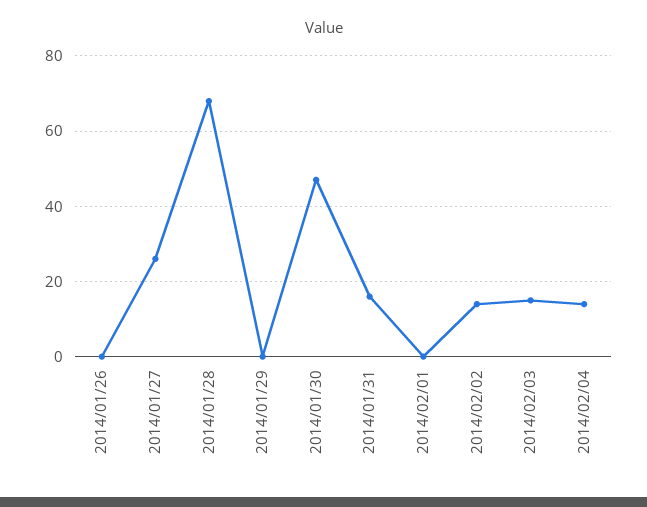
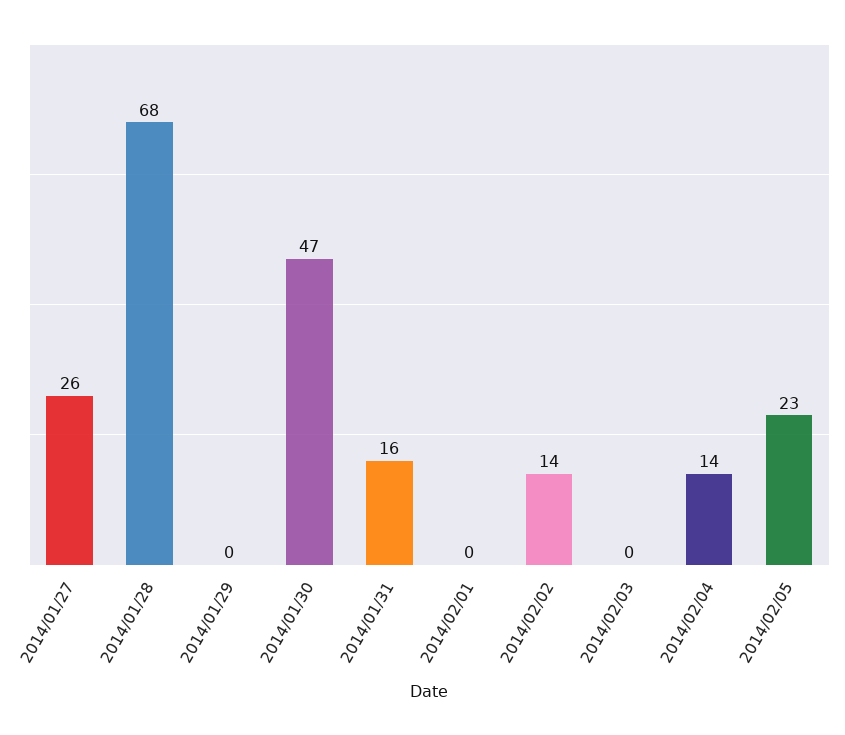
2014/01/26: 0 -> none
2014/02/03: 15 -> 0
2014/02/05: none -> 23

